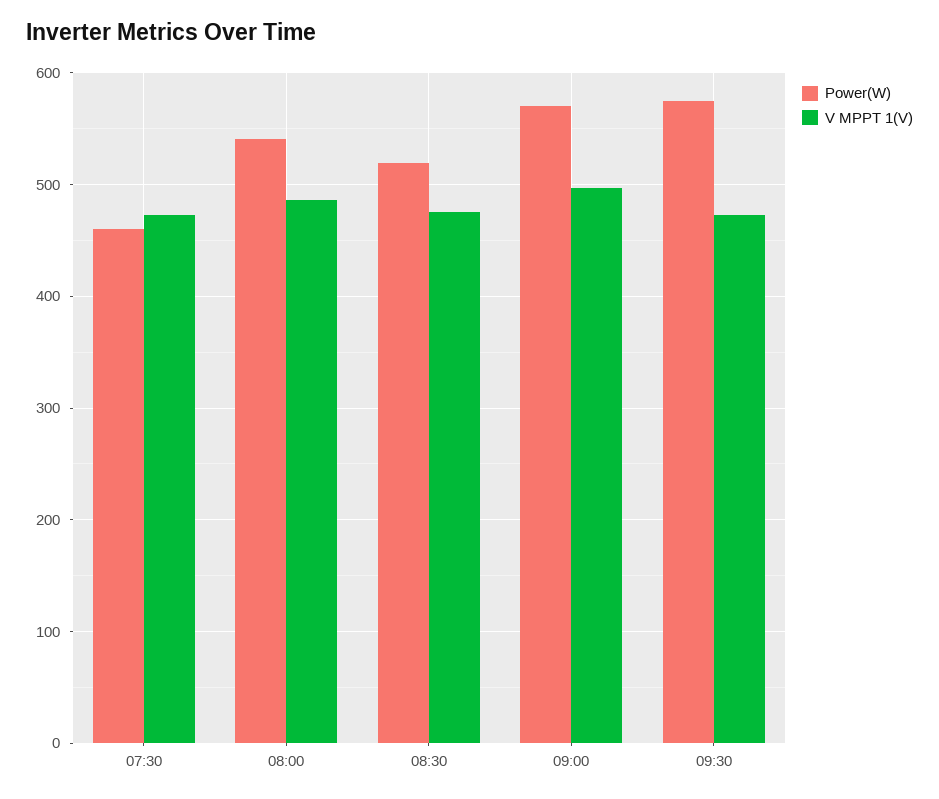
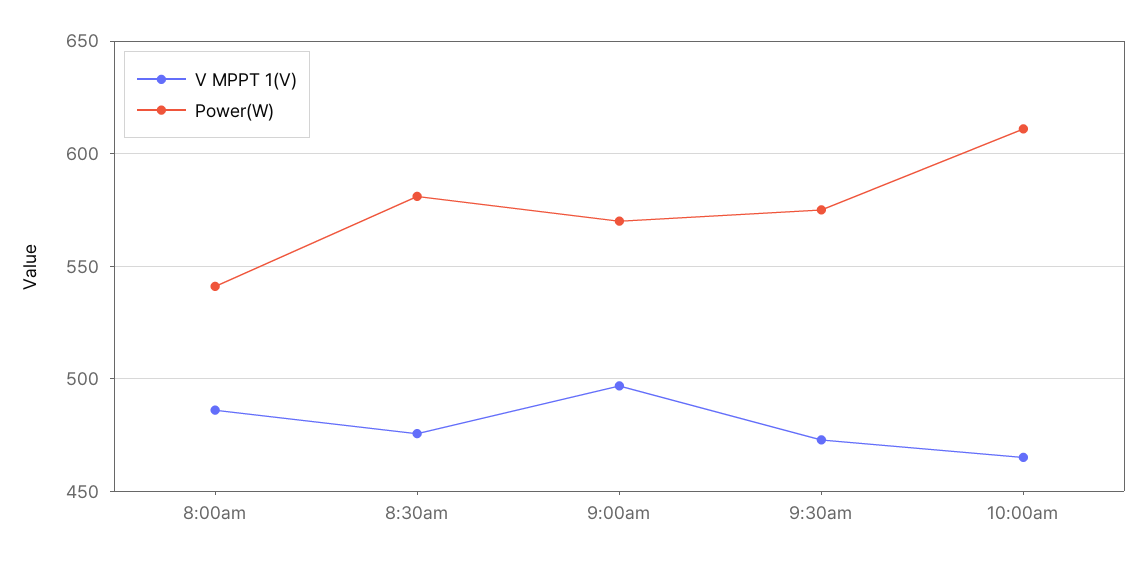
Power(W), 07:30: 460 -> none
V MPPT 1(V), 07:30: 470 -> none
Power(W), 08:30: 520 -> 580
V MPPT 1(V), 10:00am: none -> 465
Power(W), 10:00am: none -> 610

